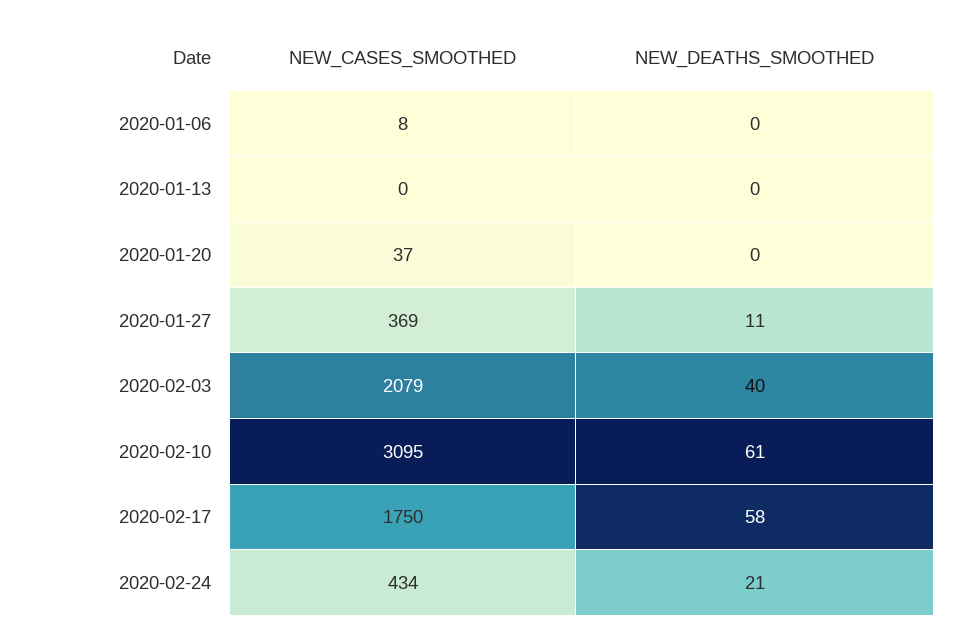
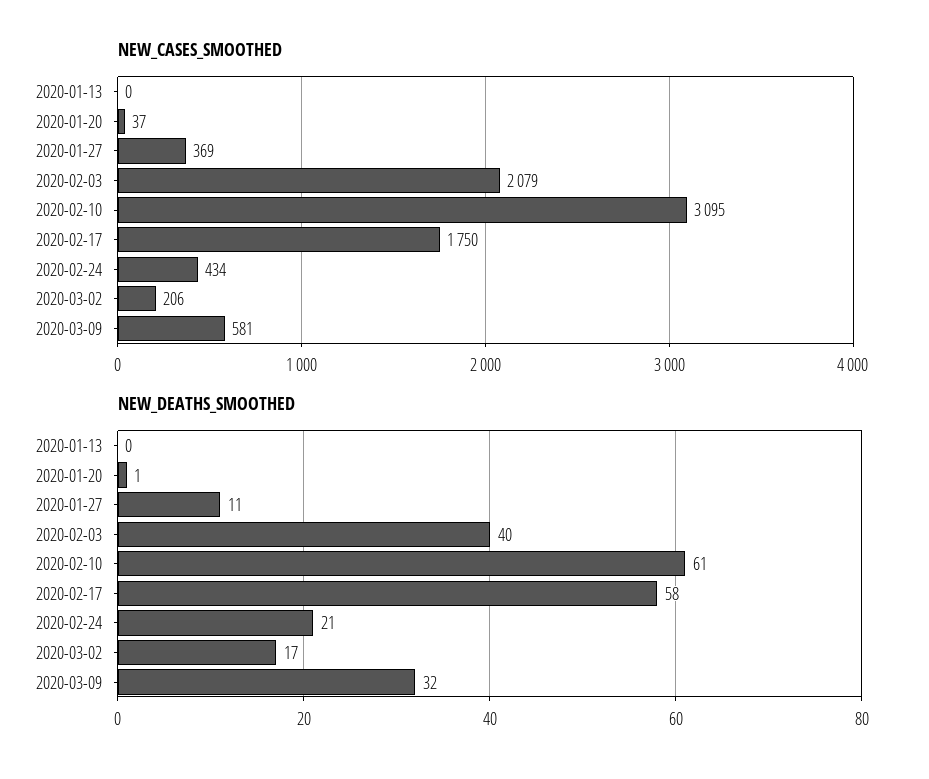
NEW_CASES_SMOOTHED, 2020-01-06: 8 -> none
NEW_DEATHS_SMOOTHED, 2020-01-06: 0 -> none
NEW_DEATHS_SMOOTHED, 2020-01-20: 0 -> 1
NEW_CASES_SMOOTHED, 2020-03-02: none -> 206
NEW_CASES_SMOOTHED, 2020-03-09: none -> 581
NEW_DEATHS_SMOOTHED, 2020-03-02: none -> 17
NEW_DEATHS_SMOOTHED, 2020-03-09: none -> 32

